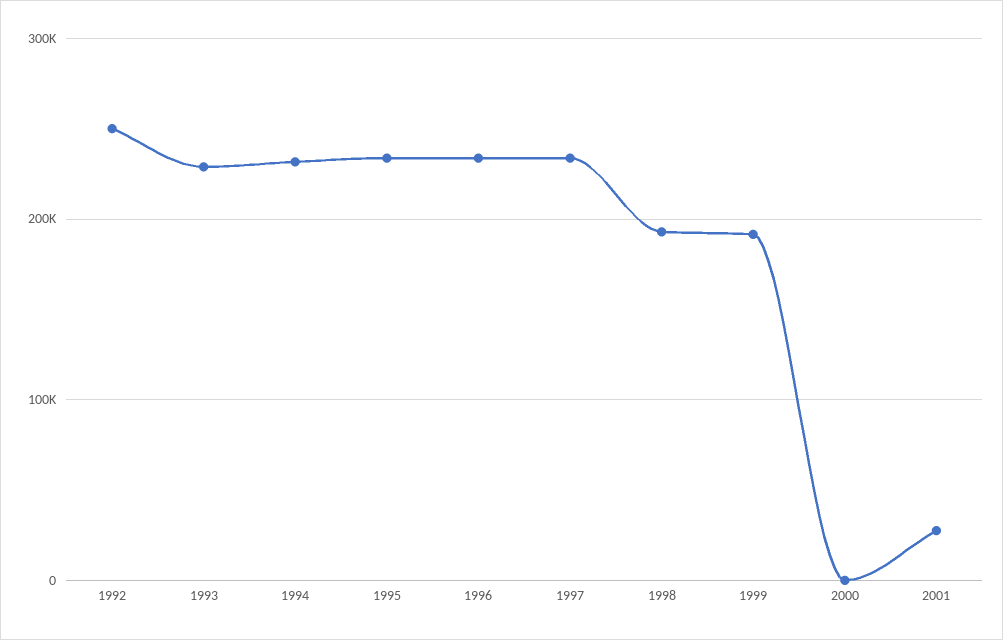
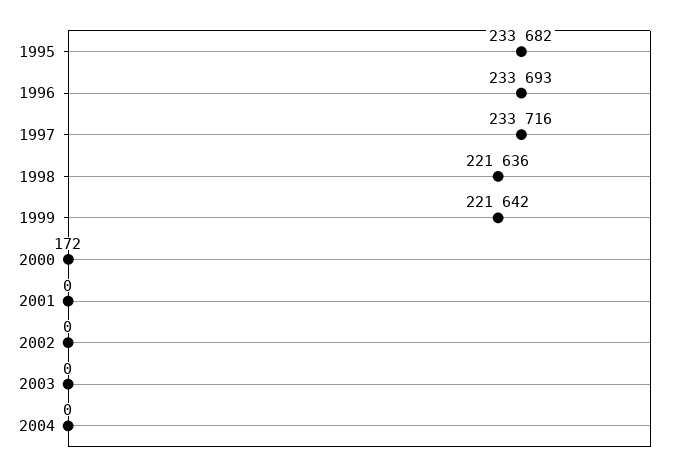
1992: 250000 -> none
1993: 230000 -> none
1994: 230000 -> none
1998: 190000 -> 221636
1999: 190000 -> 221642
2001: 30000 -> 0
2002: none -> 0
2003: none -> 0
2004: none -> 0

